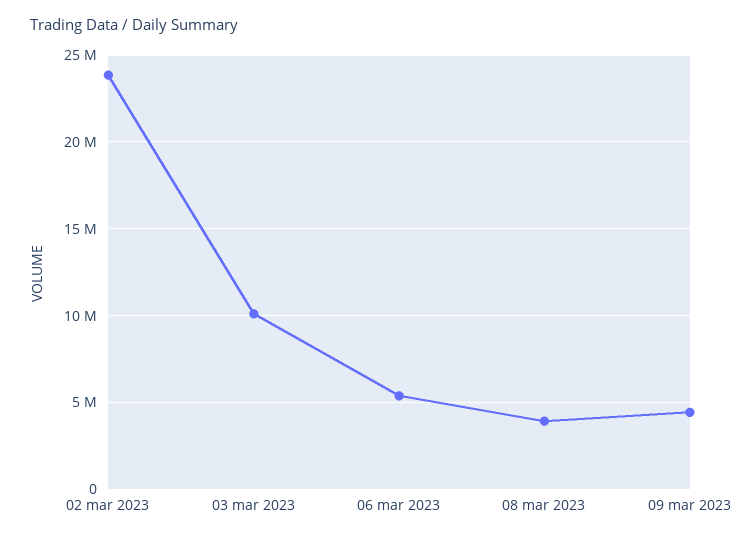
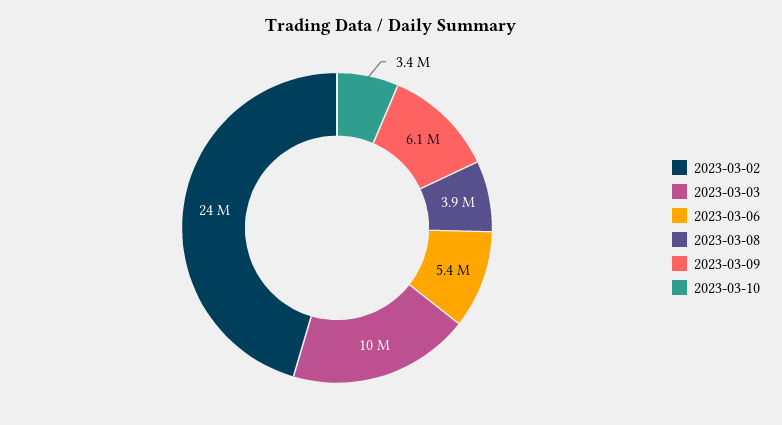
09 mar 2023: 4500000 -> 6100000
2023-03-10: none -> 3400000

